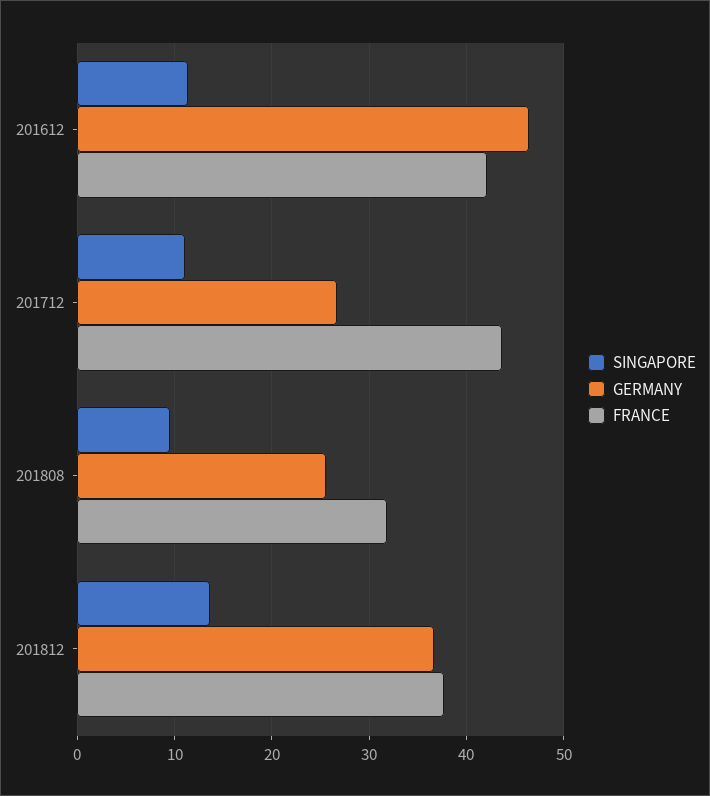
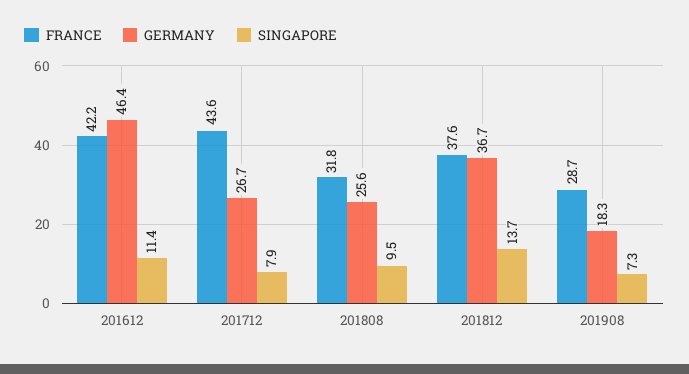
SINGAPORE, 201712: 11 -> 7.9
FRANCE, 201908: none -> 28.7
GERMANY, 201908: none -> 18.3
SINGAPORE, 201908: none -> 7.3

